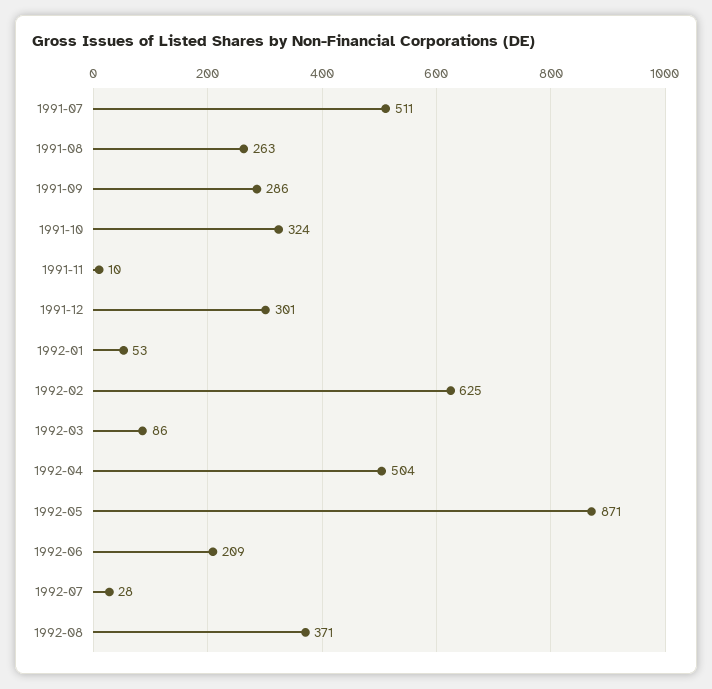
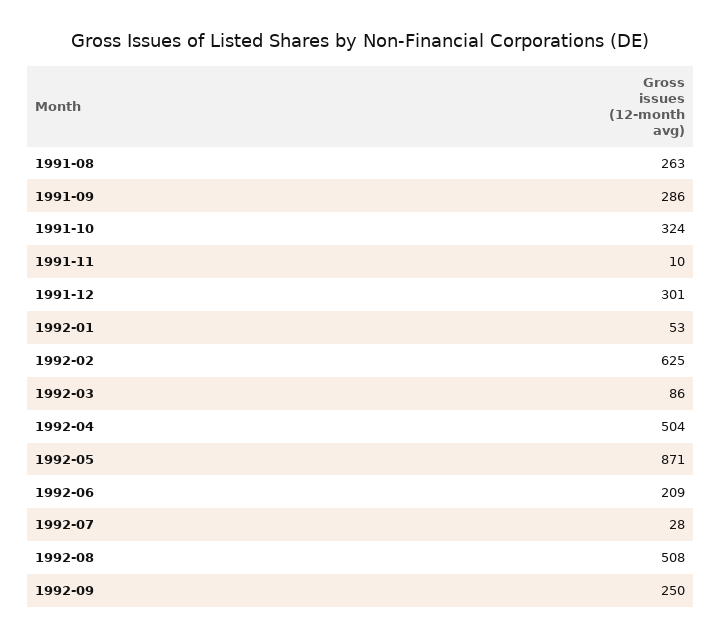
1991-07: 511 -> none
1992-08: 371 -> 508
1992-09: none -> 250

